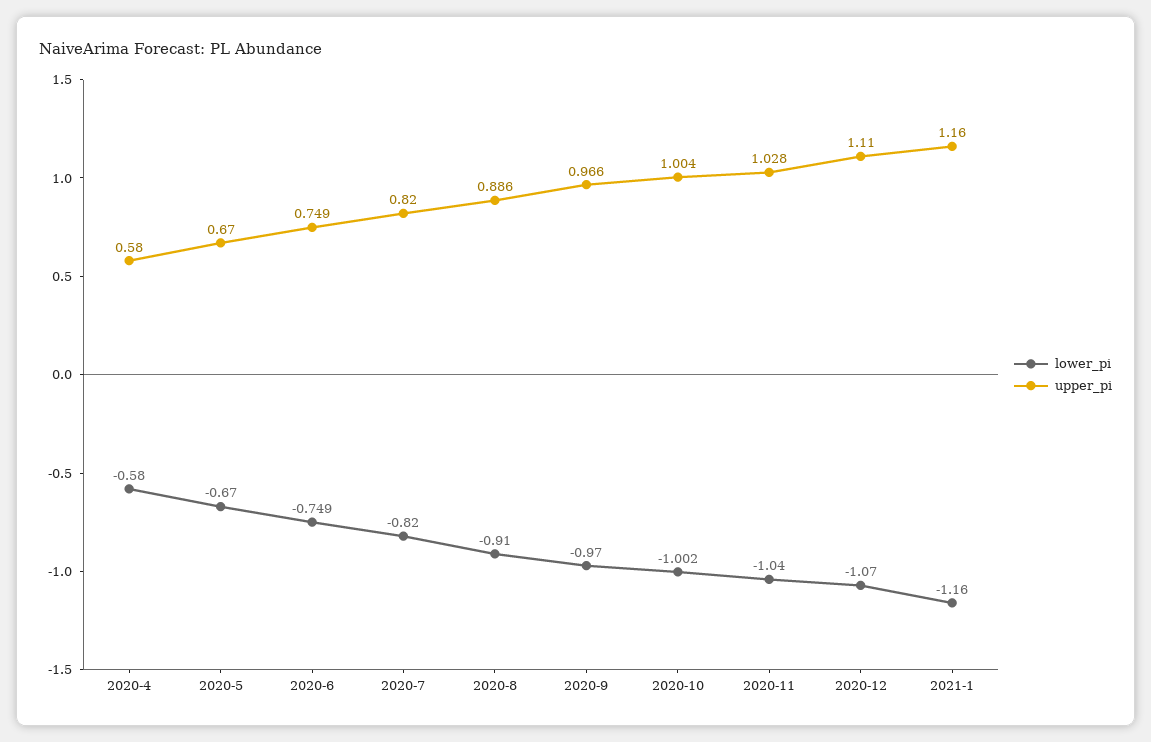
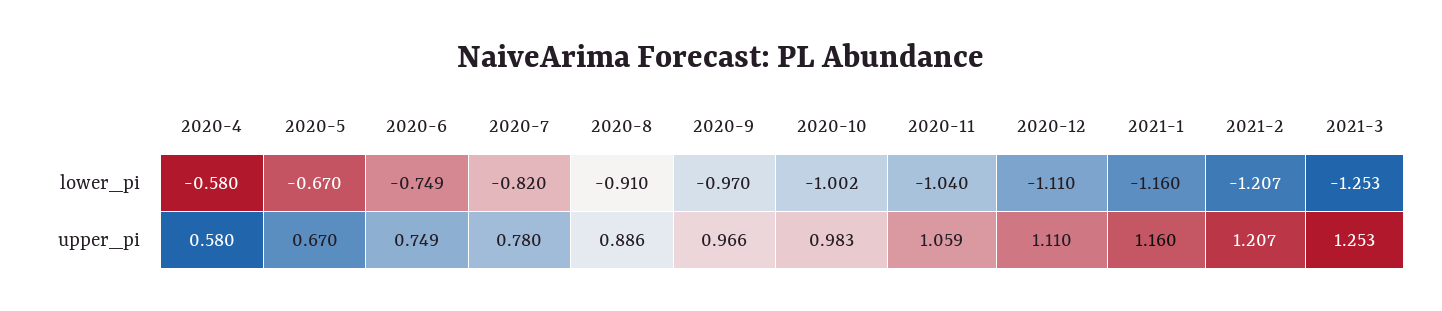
upper_pi, 2020-7: 0.82 -> 0.78
upper_pi, 2020-10: 1.004 -> 0.983
upper_pi, 2020-11: 1.028 -> 1.059
lower_pi, 2020-12: -1.07 -> -1.11
lower_pi, 2021-2: none -> -1.207
lower_pi, 2021-3: none -> -1.253
upper_pi, 2021-2: none -> 1.207
upper_pi, 2021-3: none -> 1.253

